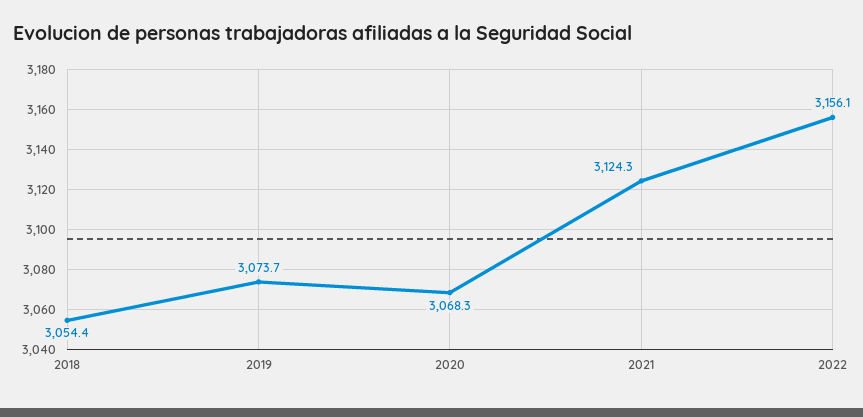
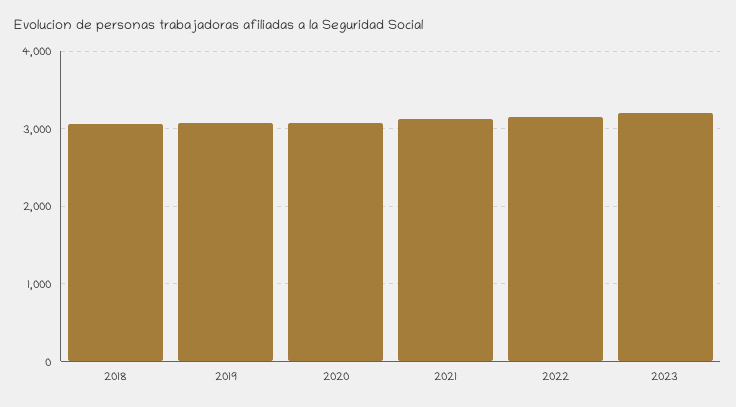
2023: none -> 3200

